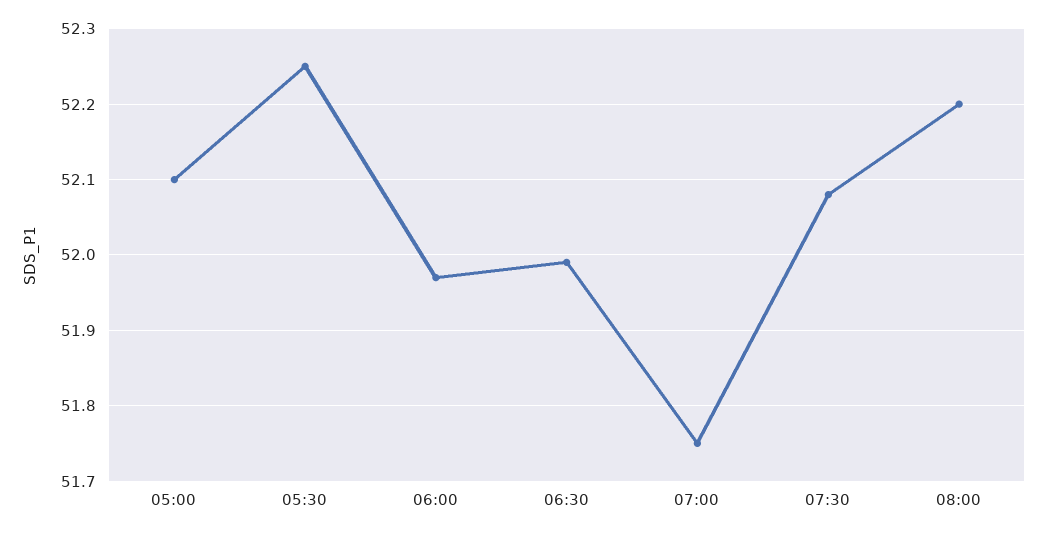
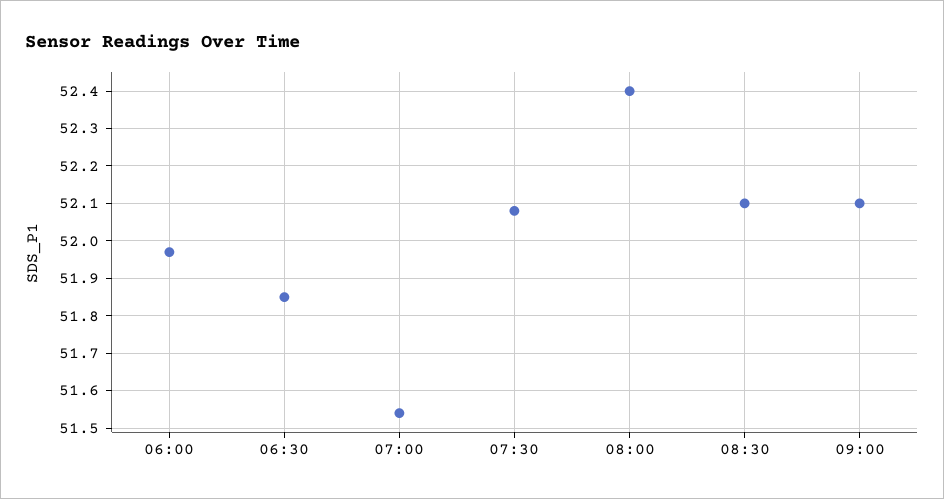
05:00: 52.1 -> none
05:30: 52.25 -> none
06:30: 51.99 -> 51.85
07:00: 51.75 -> 51.55
08:00: 52.2 -> 52.4
08:30: none -> 52.1
09:00: none -> 52.1

